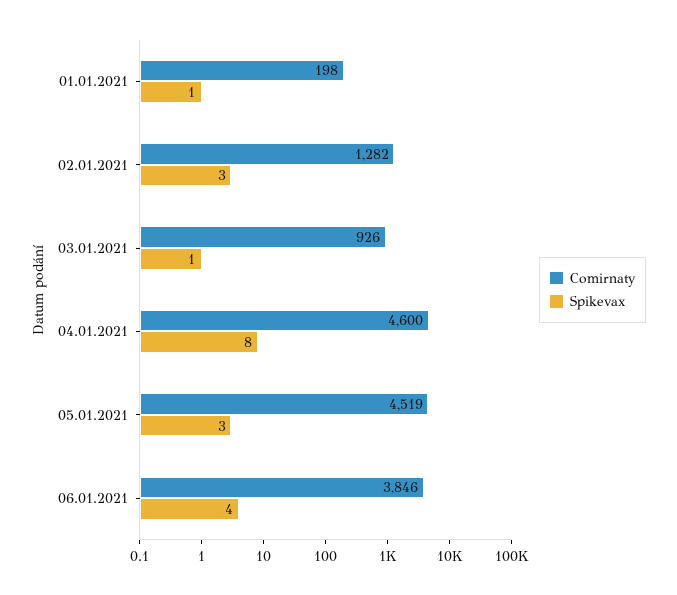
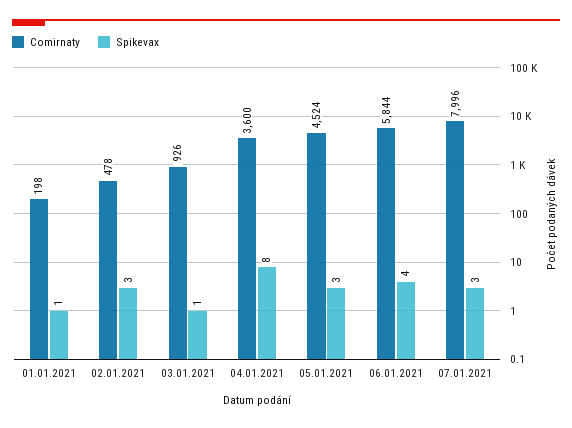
Comirnaty, 02.01.2021: 1282 -> 478
Comirnaty, 04.01.2021: 4600 -> 3600
Comirnaty, 05.01.2021: 4519 -> 4524
Comirnaty, 06.01.2021: 3846 -> 5844
Comirnaty, 07.01.2021: none -> 7996
Spikevax, 07.01.2021: none -> 3

